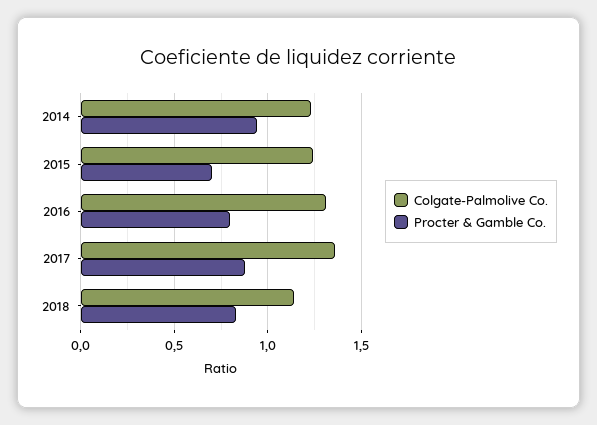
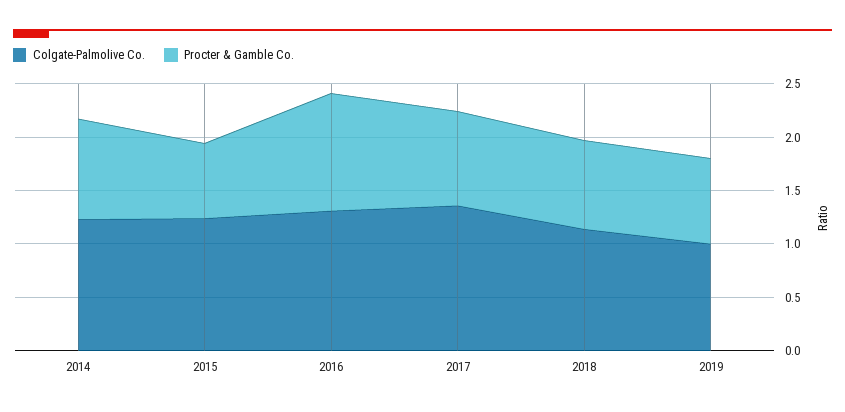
Procter & Gamble Co., 2016: 0.8 -> 1.1
Colgate-Palmolive Co., 2019: none -> 1
Procter & Gamble Co., 2019: none -> 0.8

